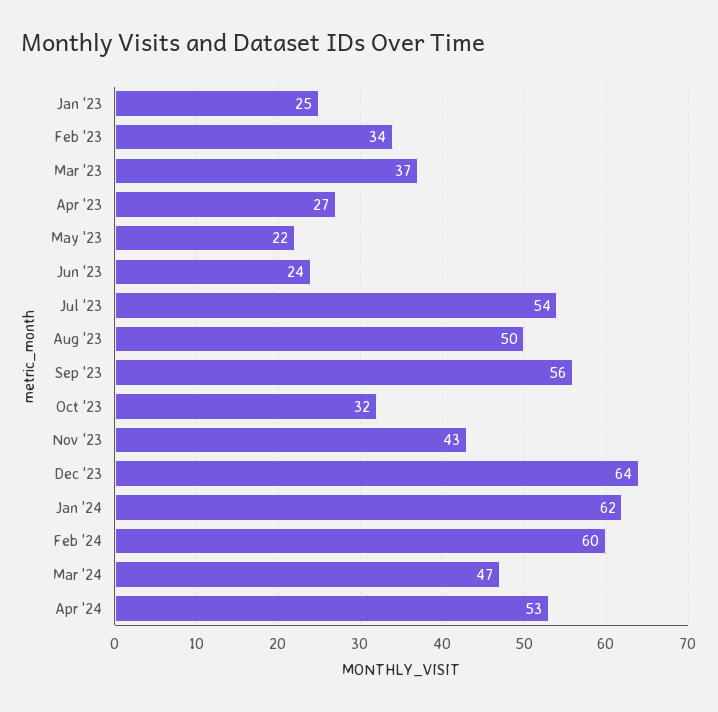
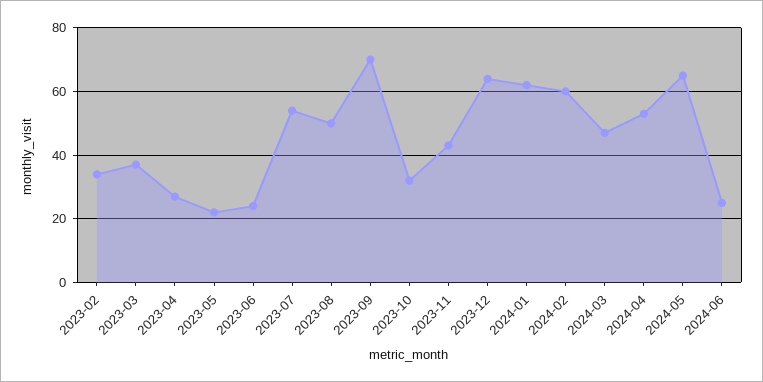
Jan '23: 25 -> none
Sep '23: 56 -> 70
2024-05: none -> 65
2024-06: none -> 25

